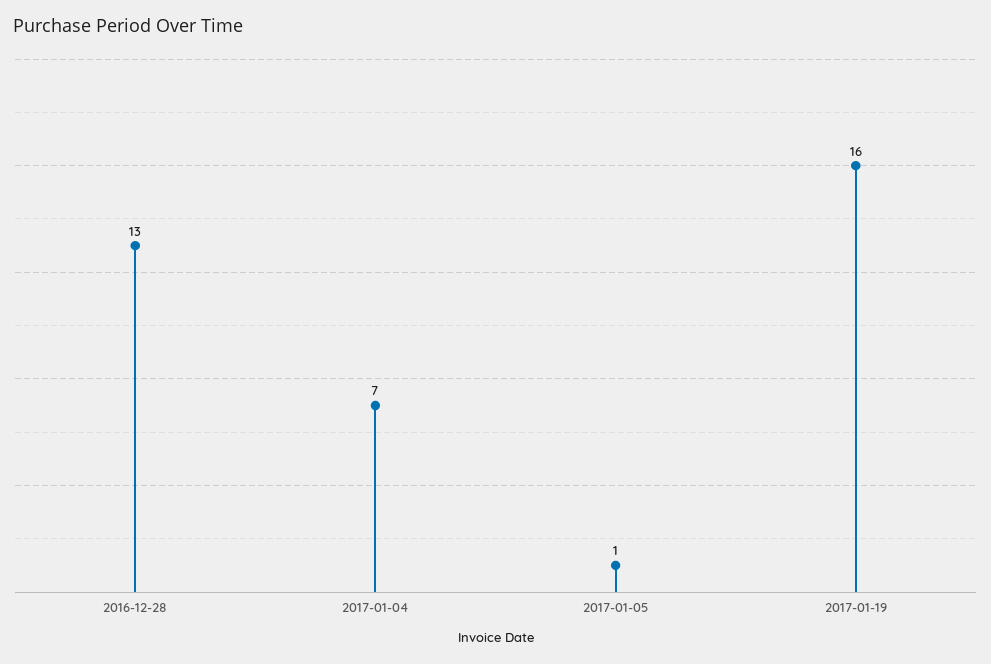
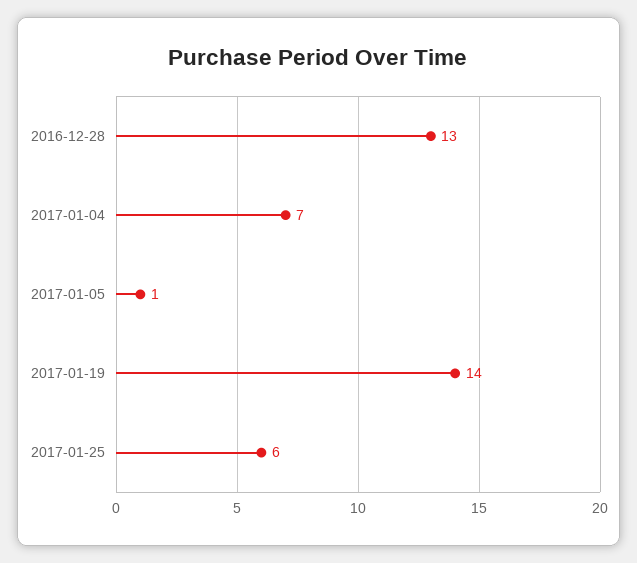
2017-01-19: 16 -> 14
2017-01-25: none -> 6

